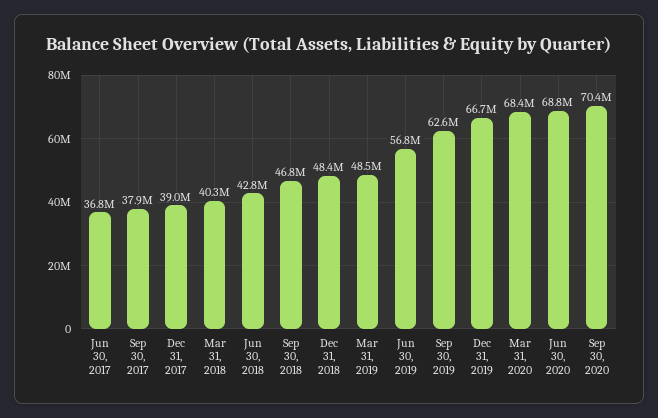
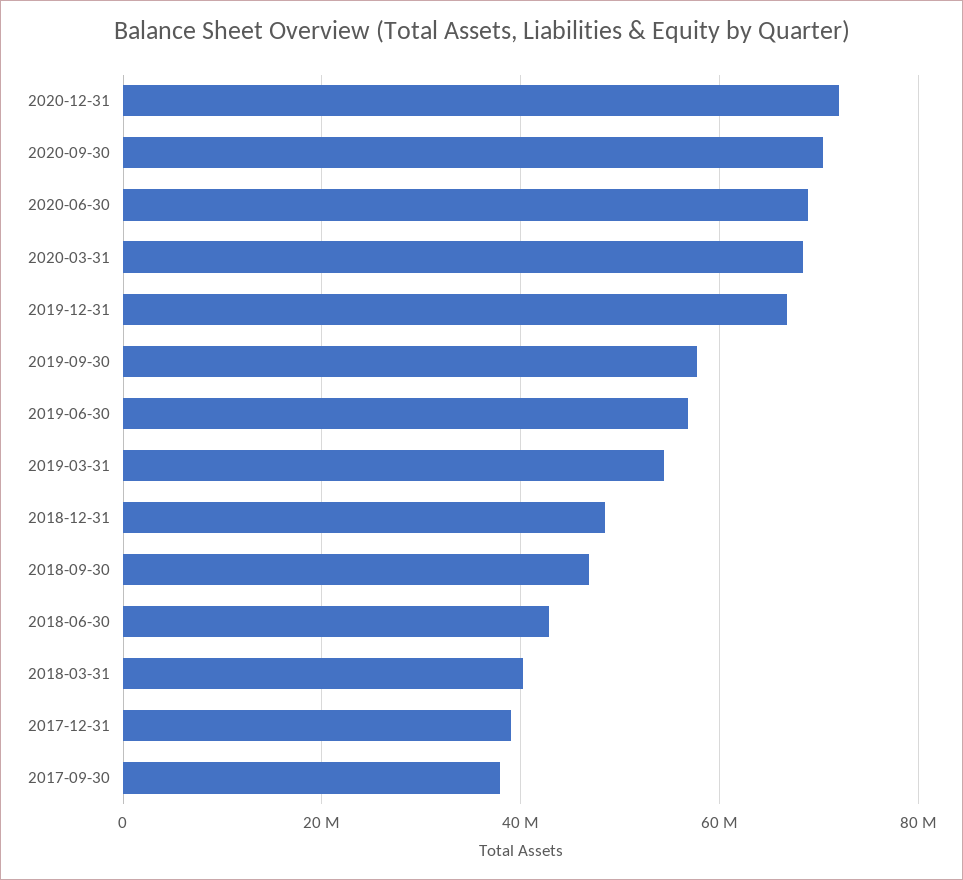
Jun 30, 2017: 36800000 -> none
Mar 31, 2019: 48500000 -> 54000000
Sep 30, 2019: 62600000 -> 58000000
2020-12-31: none -> 72000000

